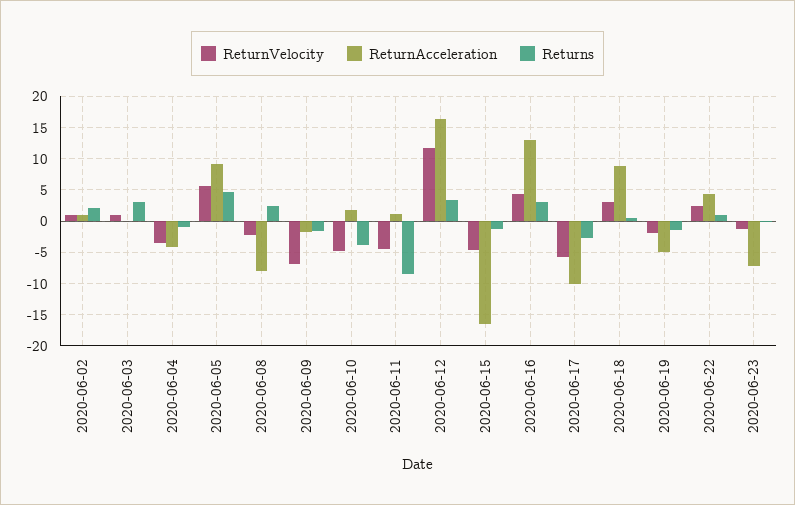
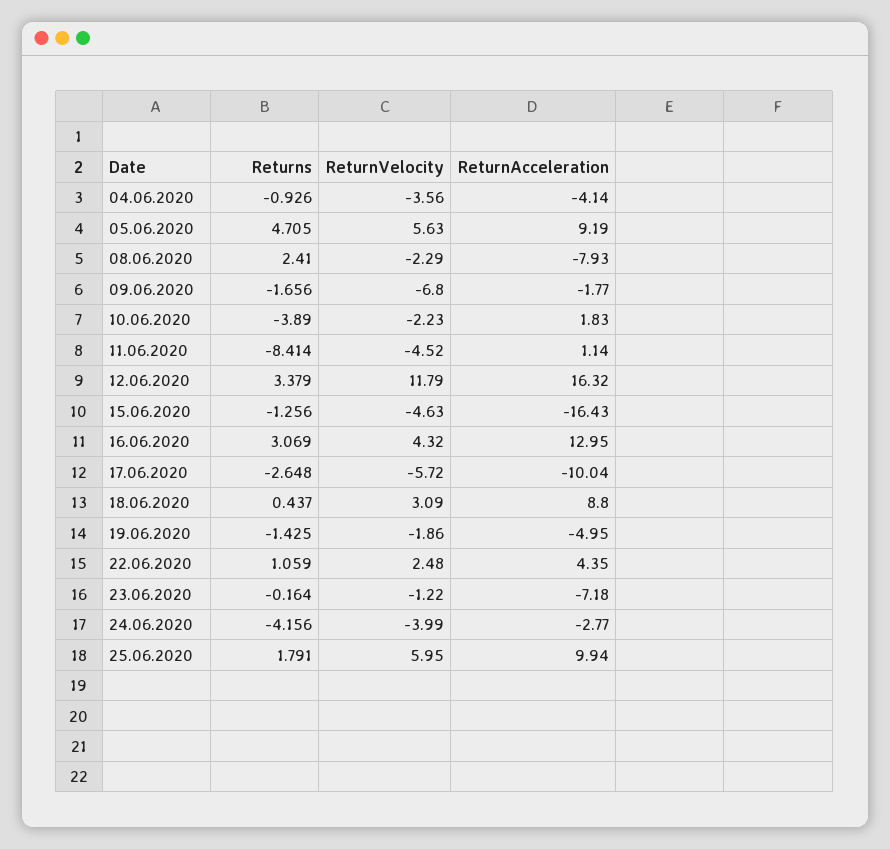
ReturnVelocity, 2020-06-02: 1 -> none
ReturnAcceleration, 2020-06-02: 1 -> none
Returns, 2020-06-02: 2 -> none
ReturnVelocity, 2020-06-03: 1 -> none
ReturnAcceleration, 2020-06-03: 0 -> none
Returns, 2020-06-03: 3 -> none
ReturnVelocity, 2020-06-10: -5 -> -2.23
Returns, 24.06.2020: none -> -4.156
ReturnVelocity, 24.06.2020: none -> -3.99
ReturnAcceleration, 24.06.2020: none -> -2.77
Returns, 25.06.2020: none -> 1.791
ReturnVelocity, 25.06.2020: none -> 5.95
ReturnAcceleration, 25.06.2020: none -> 9.94

